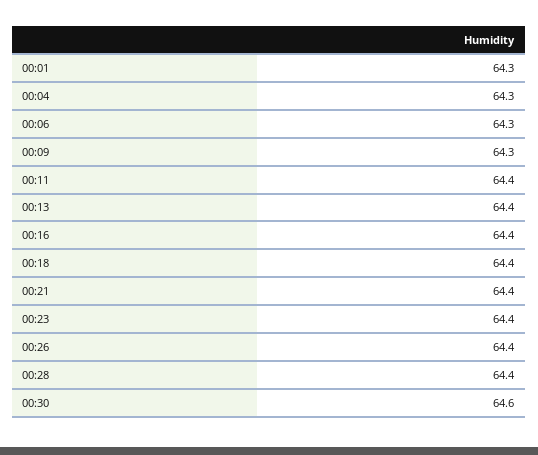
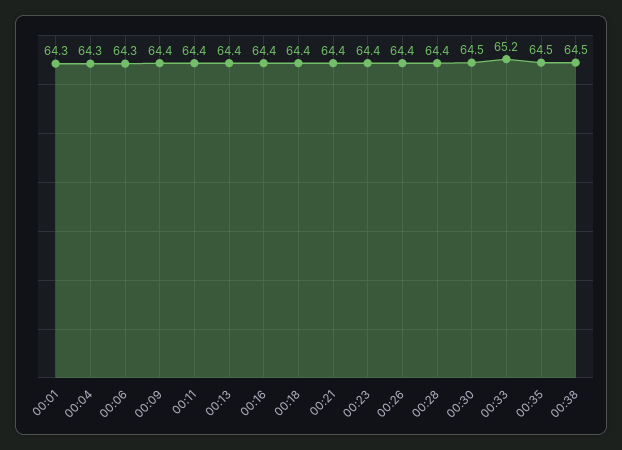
00:09: 64.3 -> 64.4
00:30: 64.6 -> 64.5
00:33: none -> 65.2
00:35: none -> 64.5
00:38: none -> 64.5

